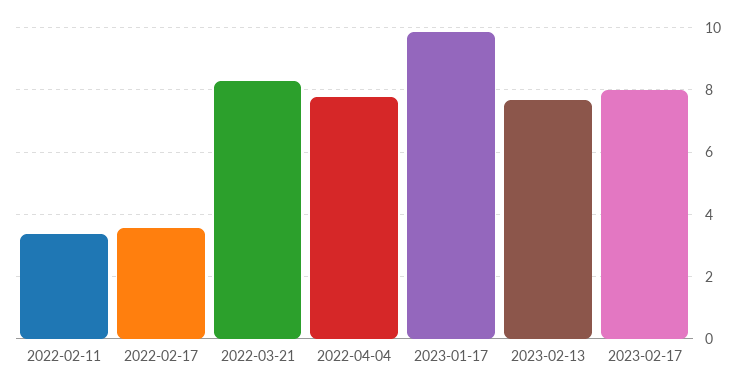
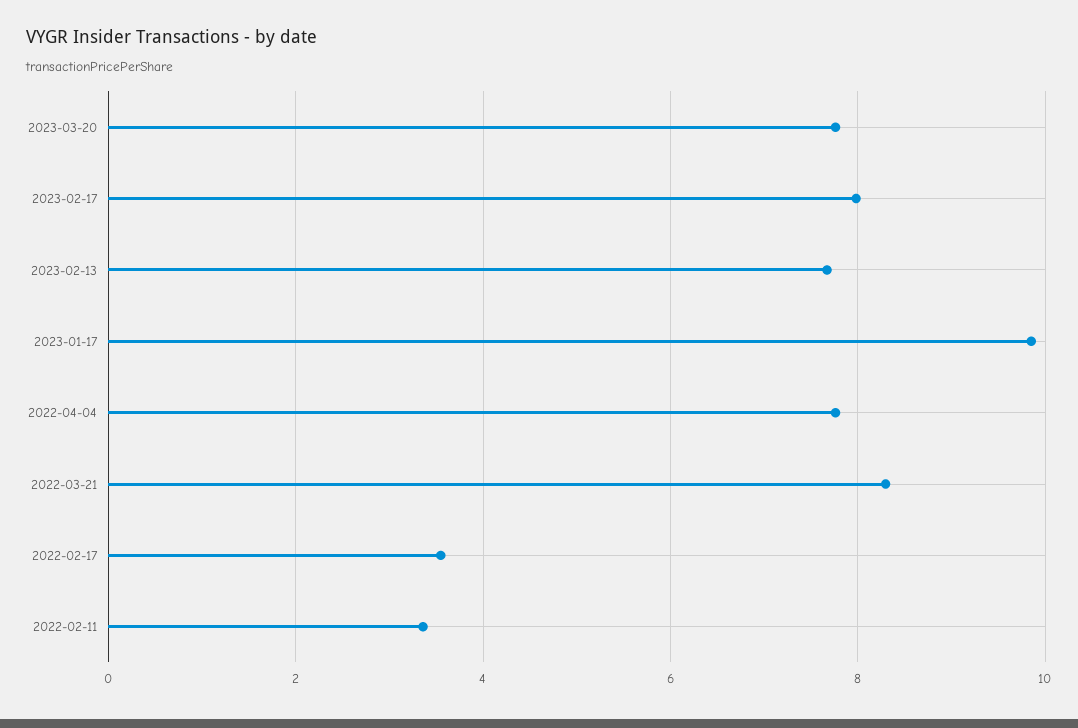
2023-03-20: none -> 7.8

